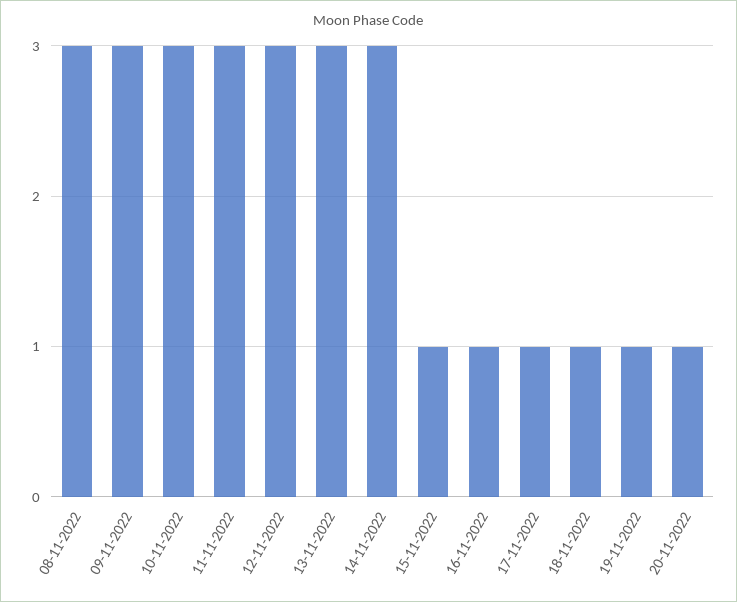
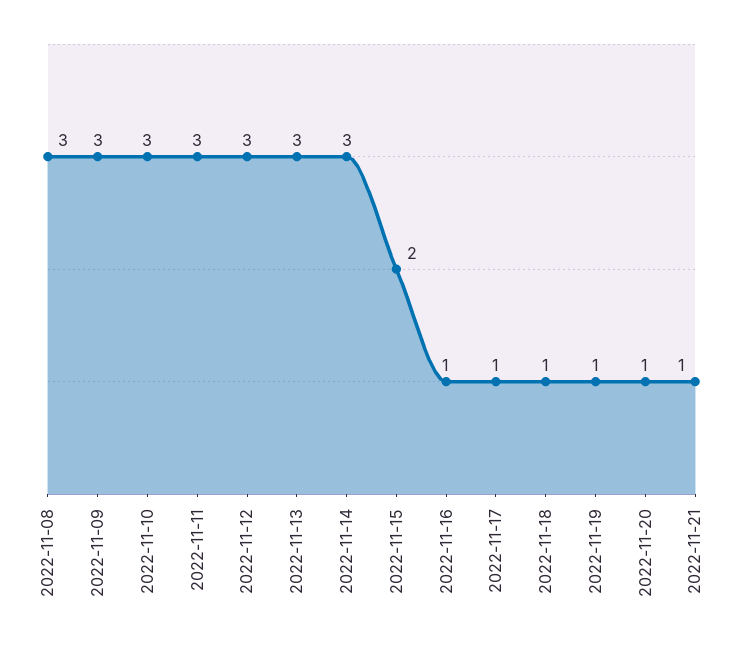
15-11-2022: 1 -> 2
2022-11-21: none -> 1

